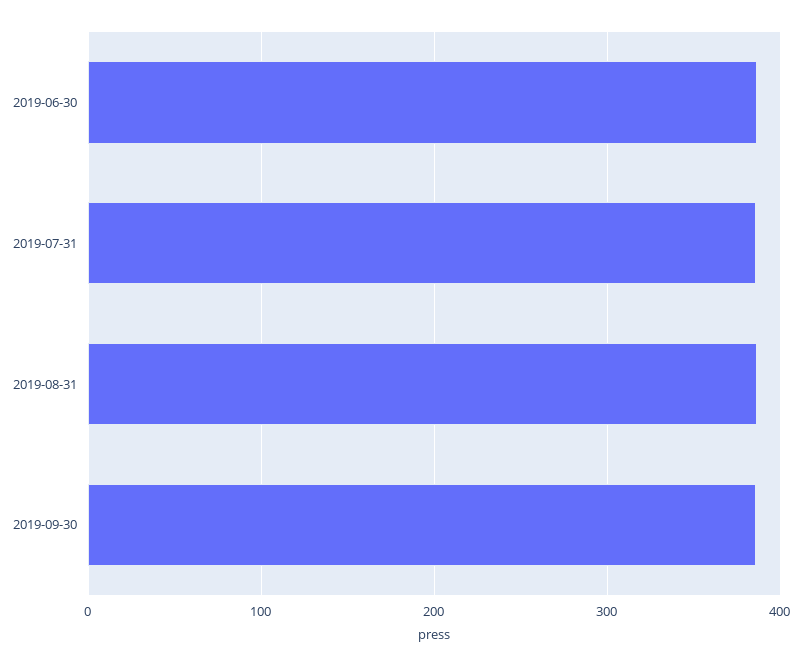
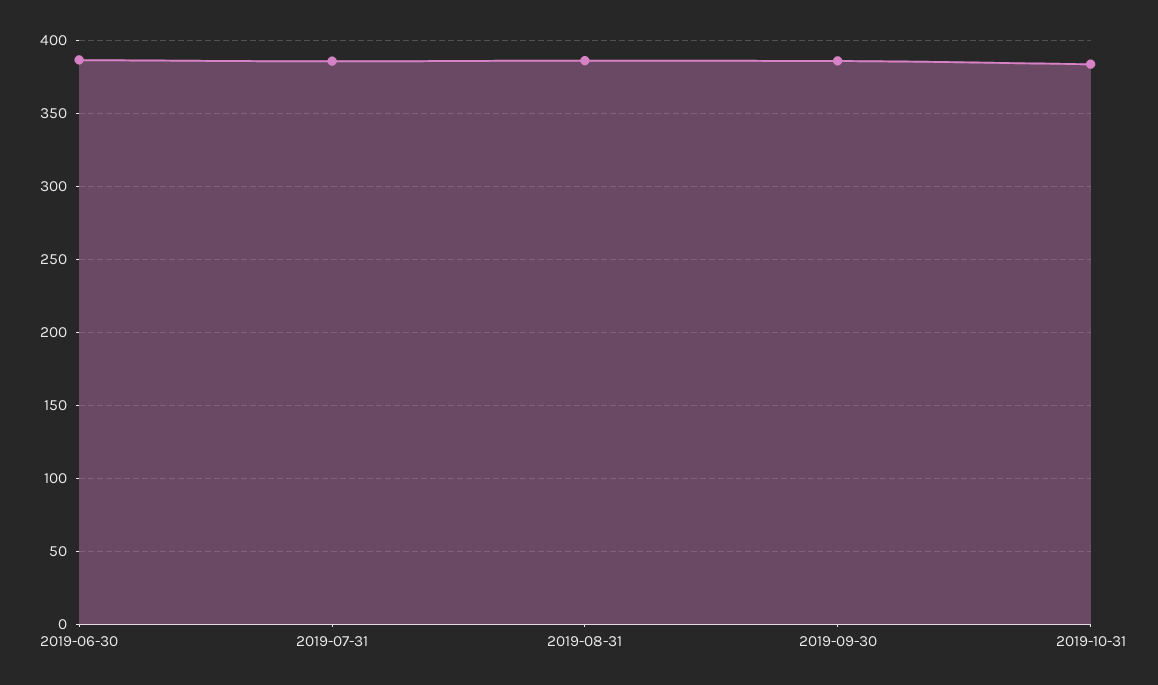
2019-10-31: none -> 385

